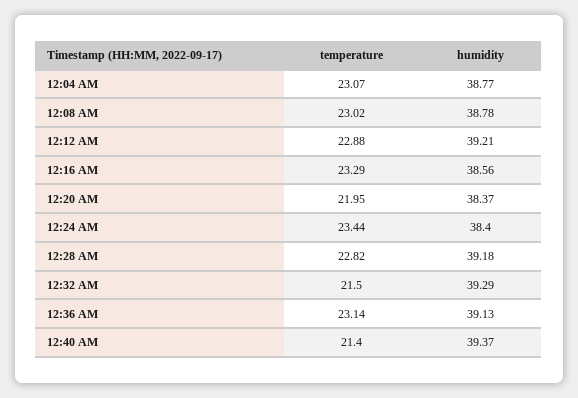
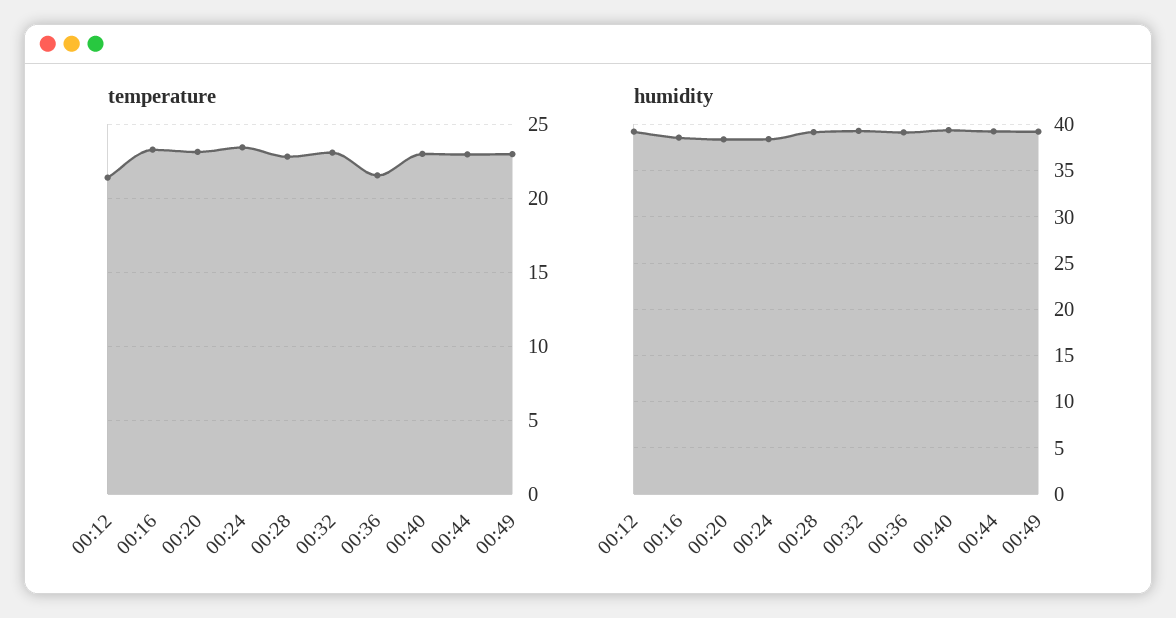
temperature, 12:04 AM: 23.07 -> none
humidity, 12:04 AM: 38.77 -> none
temperature, 12:08 AM: 23.02 -> none
humidity, 12:08 AM: 38.78 -> none
temperature, 12:12 AM: 22.88 -> 21.5
temperature, 12:20 AM: 21.95 -> 23
temperature, 12:32 AM: 21.5 -> 23
temperature, 12:36 AM: 23.14 -> 21.5
temperature, 12:40 AM: 21.4 -> 23
temperature, 00:44: none -> 23
temperature, 00:49: none -> 23
humidity, 00:44: none -> 39
humidity, 00:49: none -> 39

